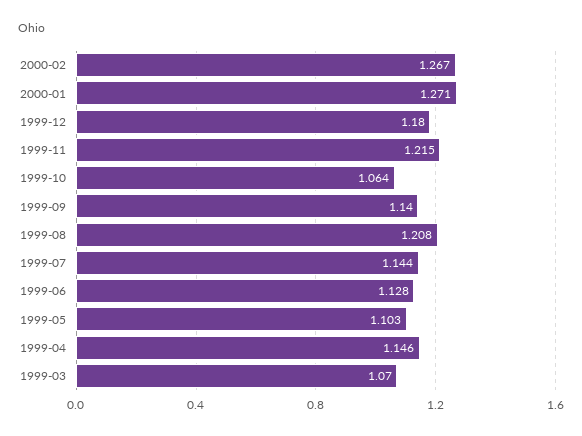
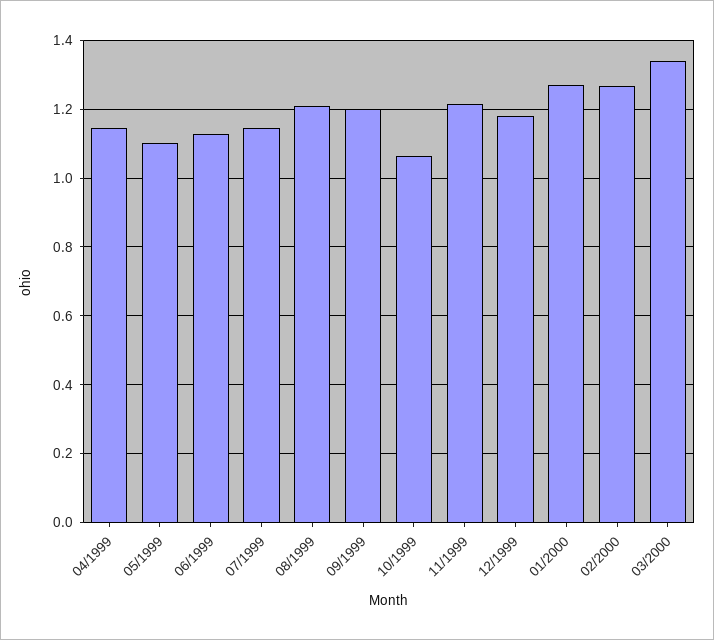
1999-09: 1.14 -> 1.2
1999-03: 1.07 -> none
03/2000: none -> 1.34

